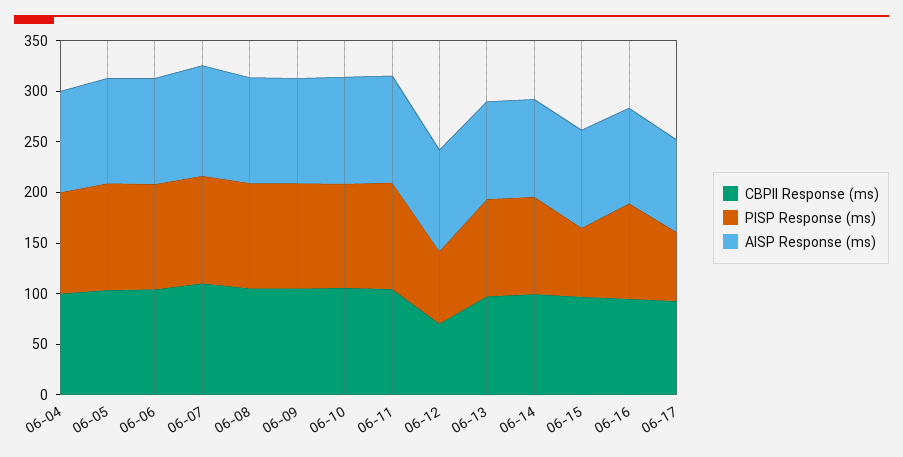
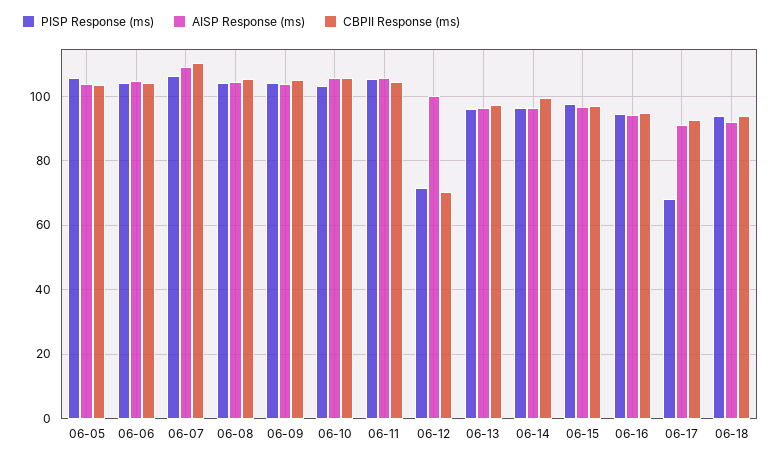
CBPII Response (ms), 06-04: 100 -> none
PISP Response (ms), 06-04: 100 -> none
AISP Response (ms), 06-04: 100 -> none
PISP Response (ms), 06-15: 70 -> 98
PISP Response (ms), 06-18: none -> 94
AISP Response (ms), 06-18: none -> 92
CBPII Response (ms), 06-18: none -> 94

